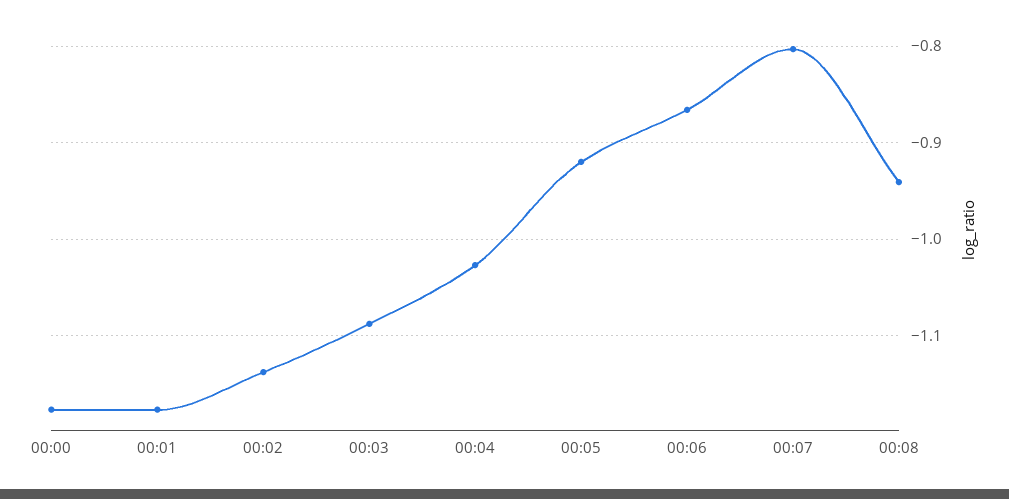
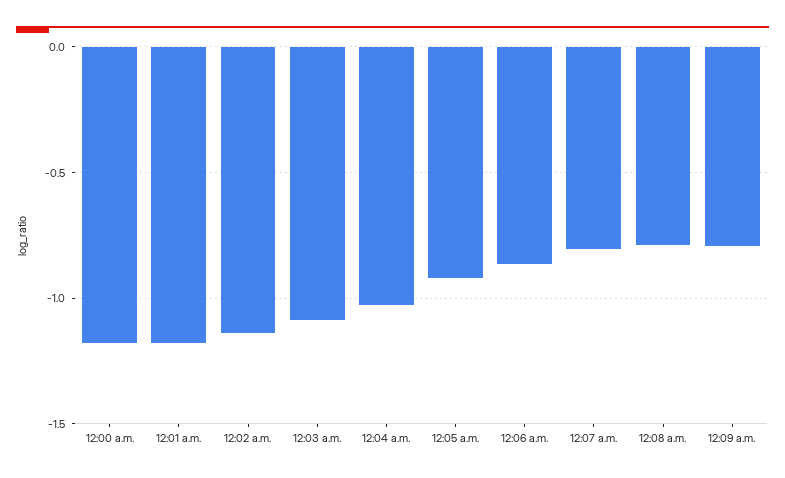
00:08: -0.94 -> -0.8
12:09 a.m.: none -> -0.8

